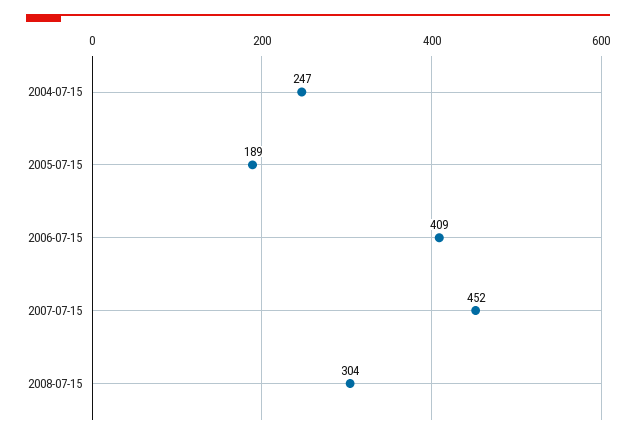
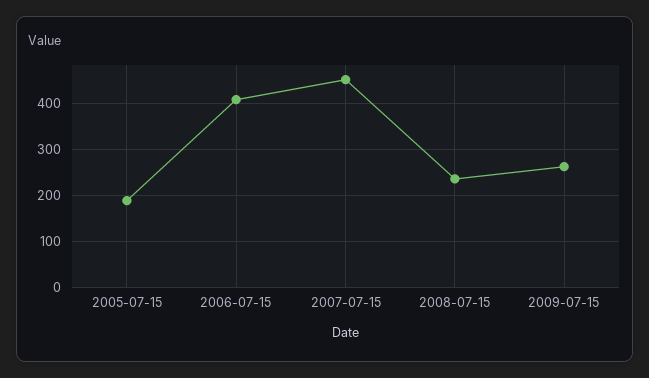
2004-07-15: 247 -> none
2008-07-15: 304 -> 240
2009-07-15: none -> 260

